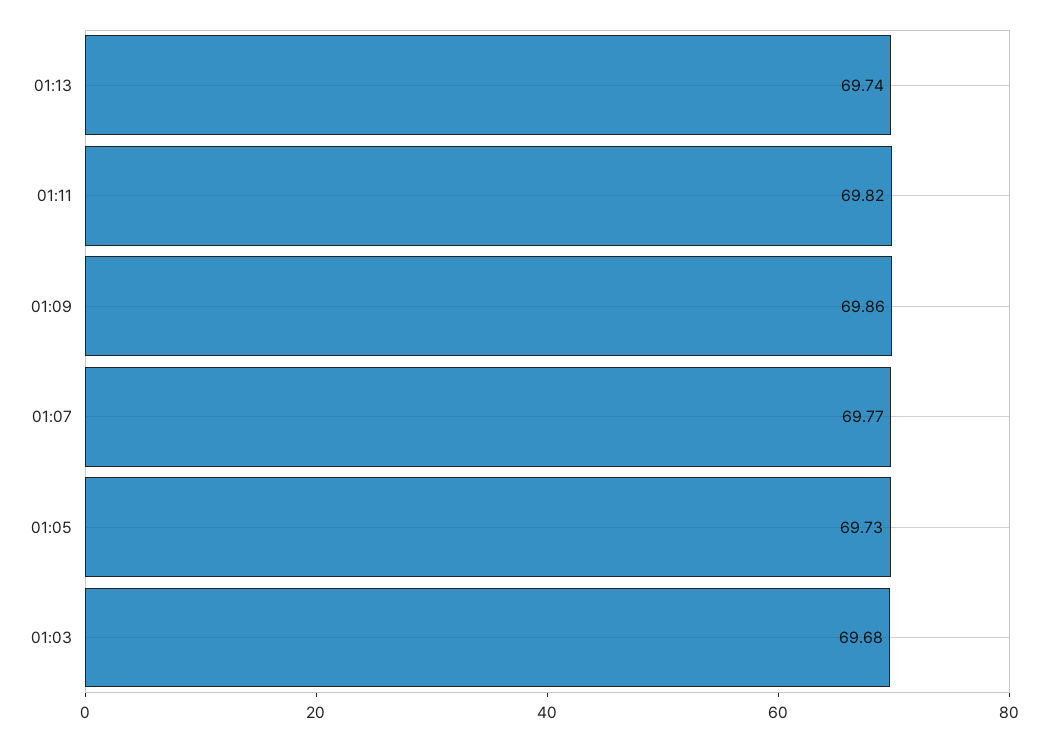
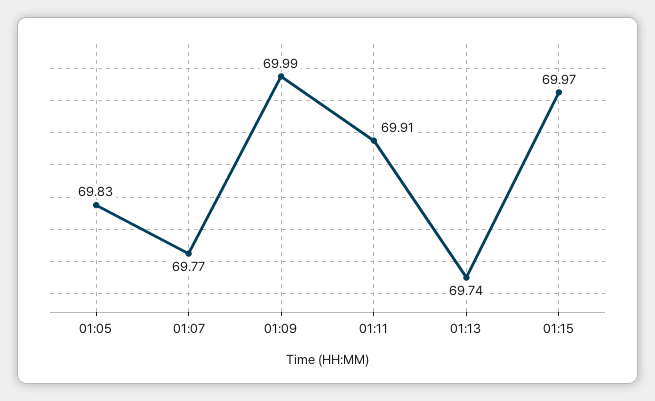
01:11: 69.82 -> 69.91
01:09: 69.86 -> 69.99
01:05: 69.73 -> 69.83
01:03: 69.68 -> none
01:15: none -> 69.97

